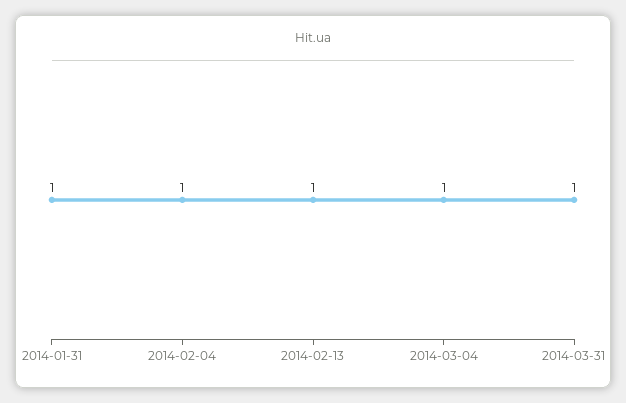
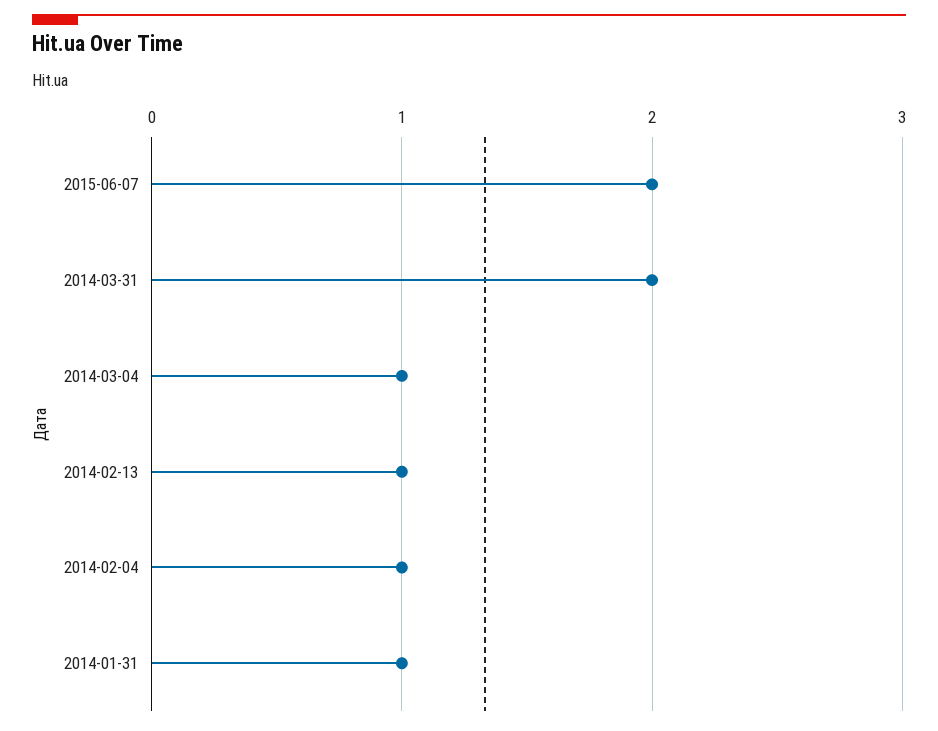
2014-03-31: 1 -> 2
2015-06-07: none -> 2

